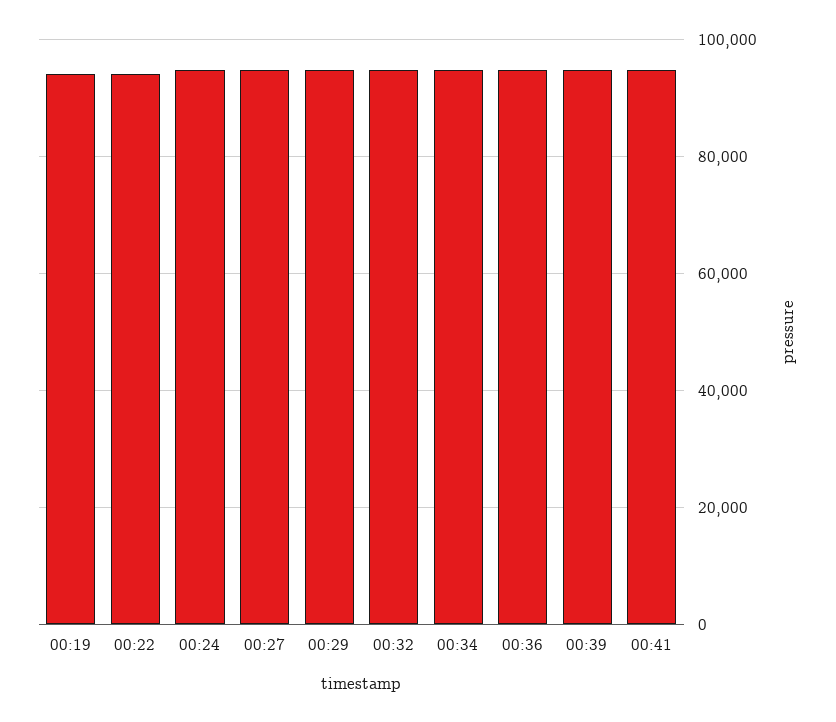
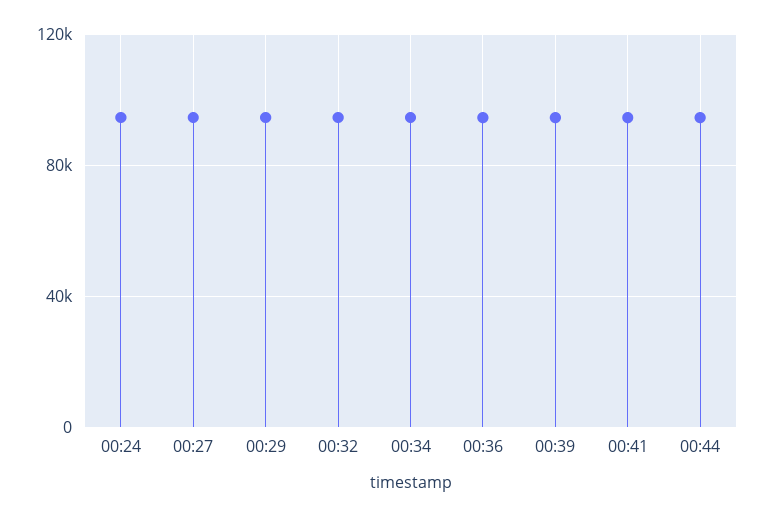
00:19: 94000 -> none
00:22: 94000 -> none
00:44: none -> 95000

